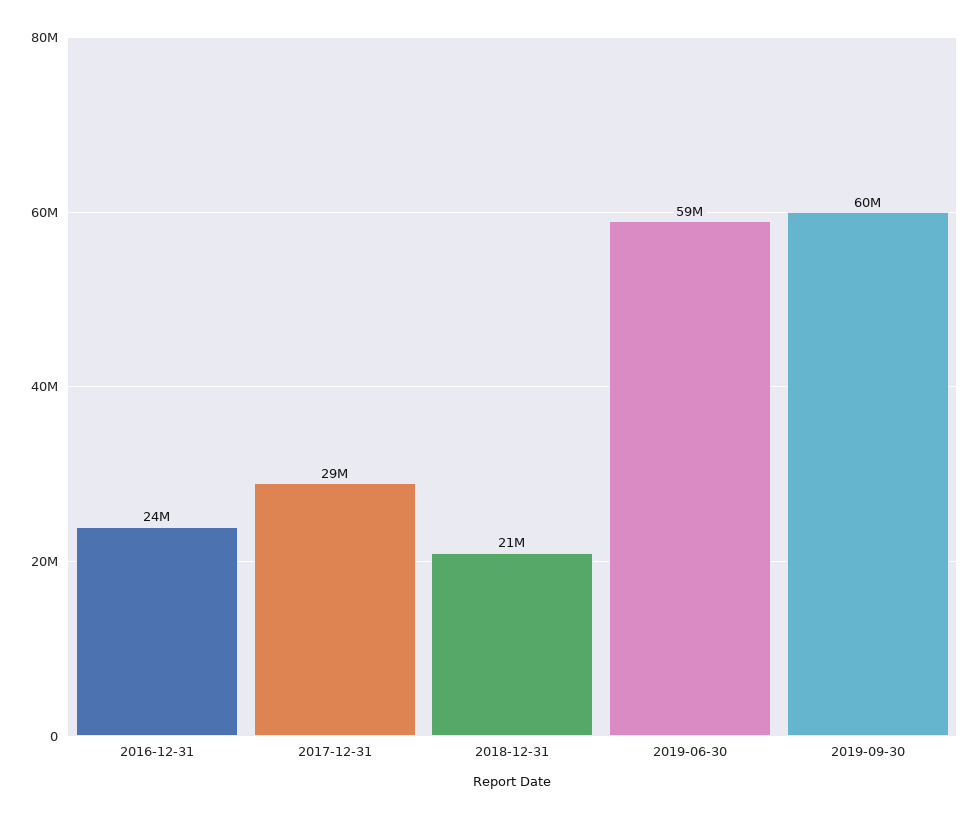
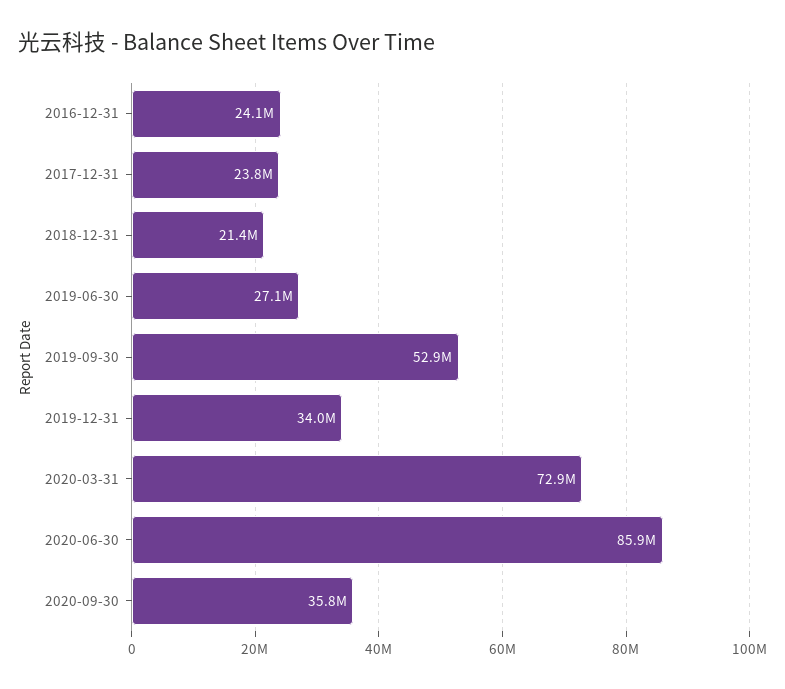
2017-12-31: 29000000 -> 23800000
2019-06-30: 59000000 -> 27100000
2019-09-30: 60000000 -> 52900000
2019-12-31: none -> 34000000
2020-03-31: none -> 72900000
2020-06-30: none -> 85900000
2020-09-30: none -> 35800000

